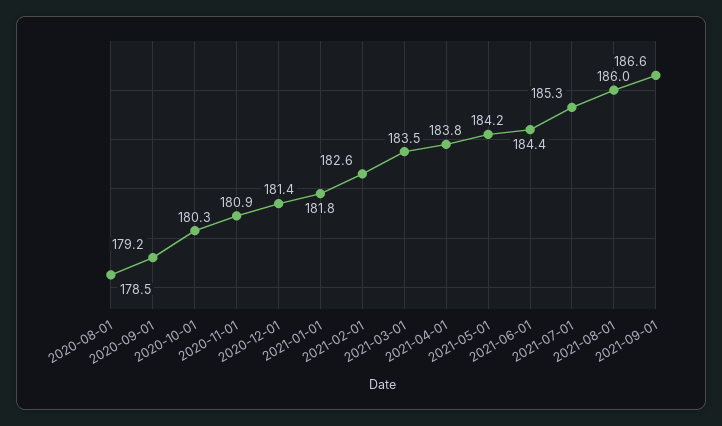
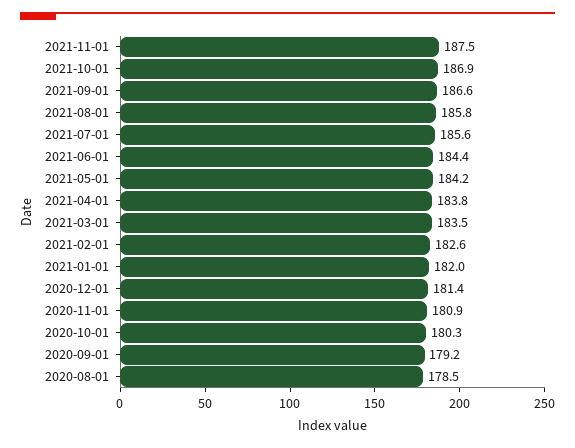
2021-01-01: 181.8 -> 182
2021-07-01: 185.3 -> 185.6
2021-08-01: 186 -> 185.8
2021-11-01: none -> 187.5
2021-10-01: none -> 186.9

